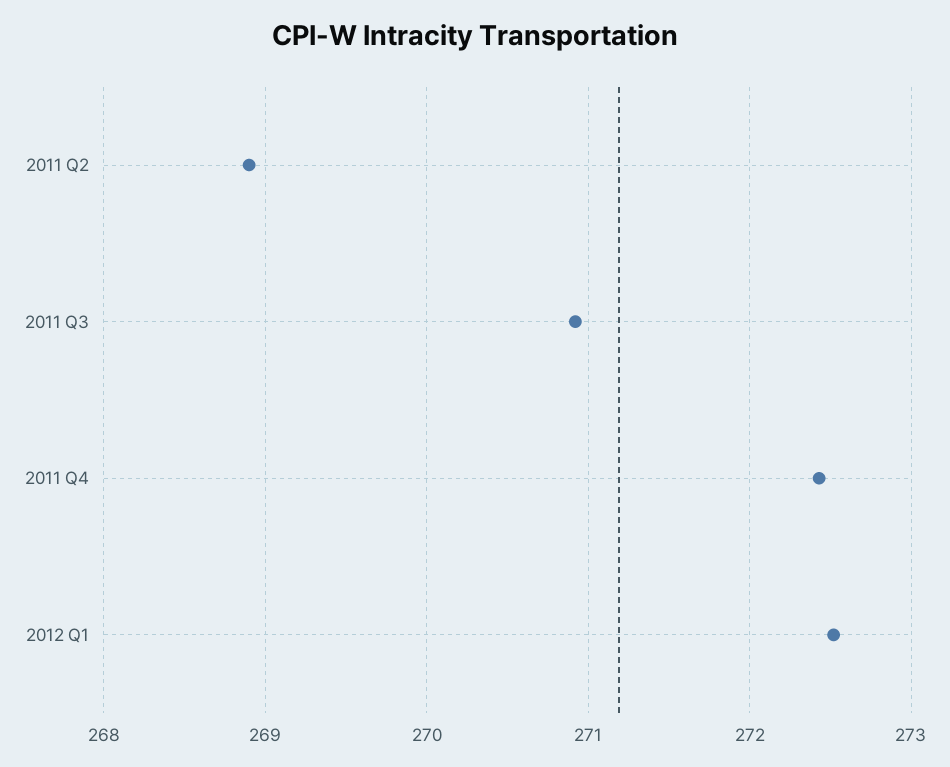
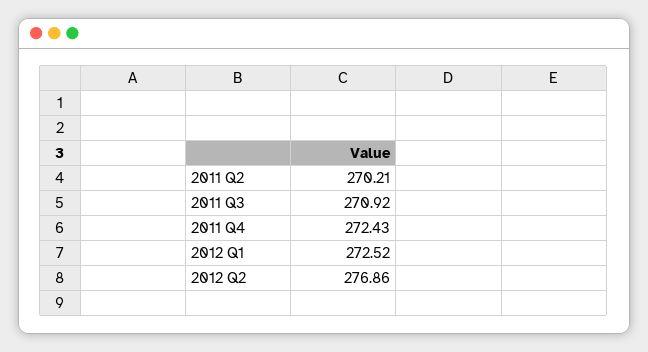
2011 Q2: 268.9 -> 270.21
2012 Q2: none -> 276.86

